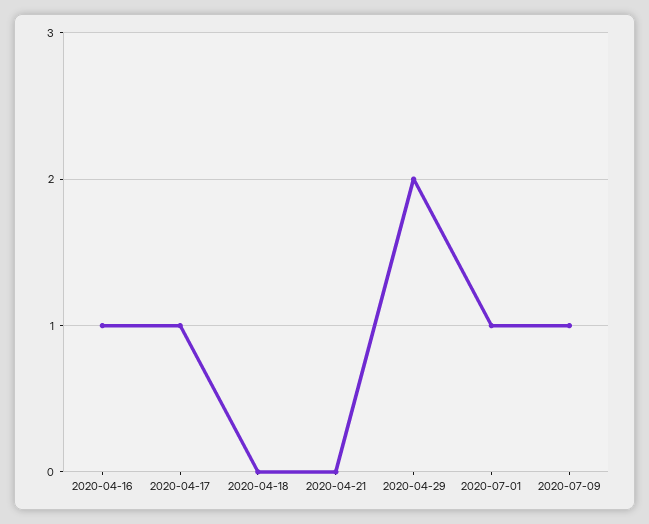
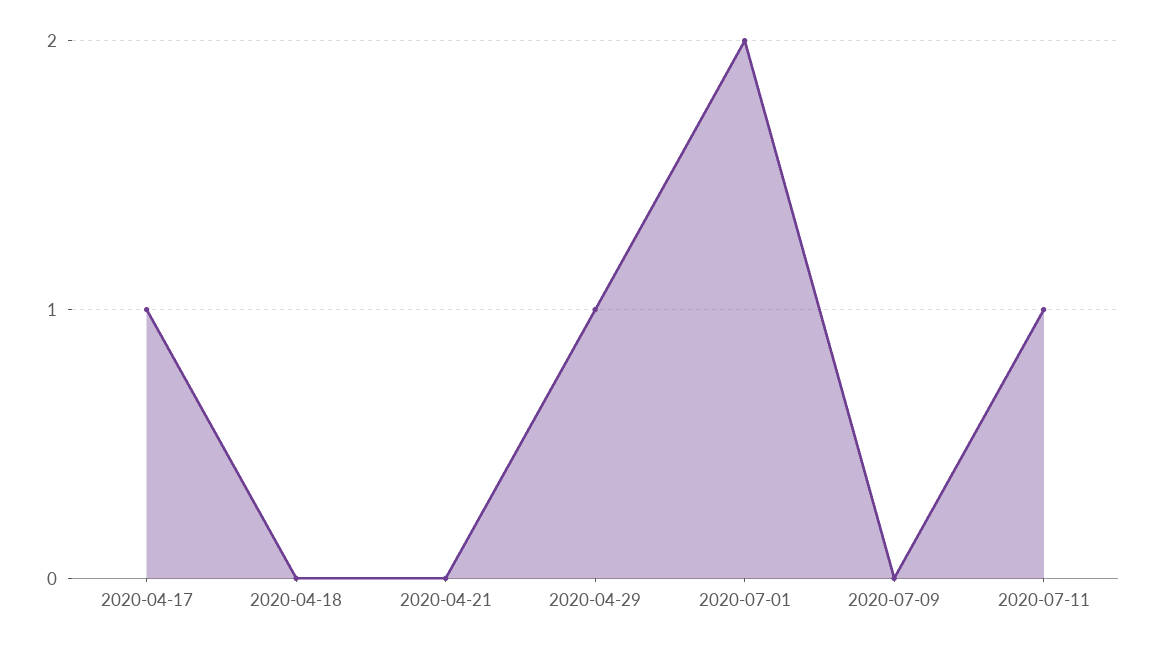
2020-04-16: 1 -> none
2020-04-29: 2 -> 1
2020-07-01: 1 -> 2
2020-07-09: 1 -> 0
2020-07-11: none -> 1

